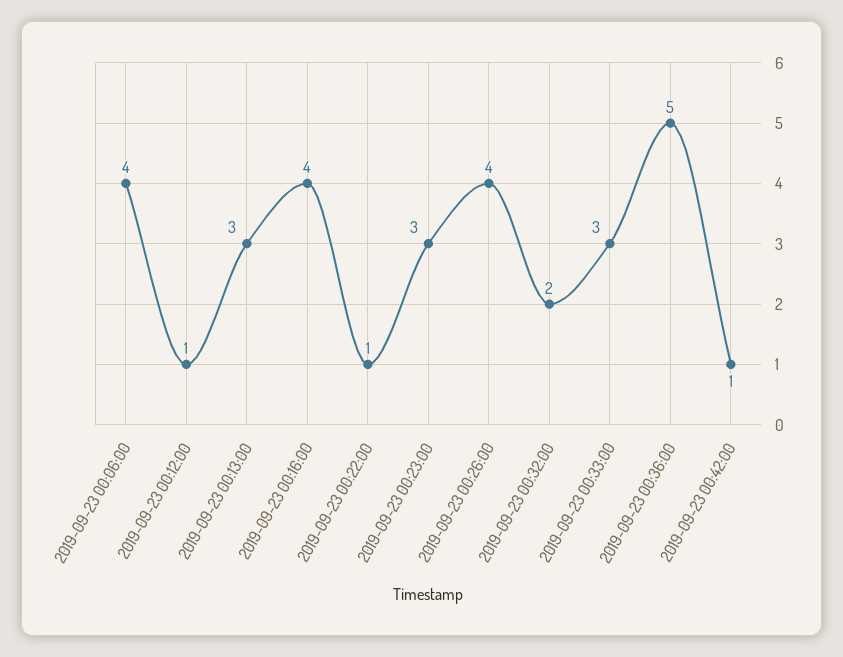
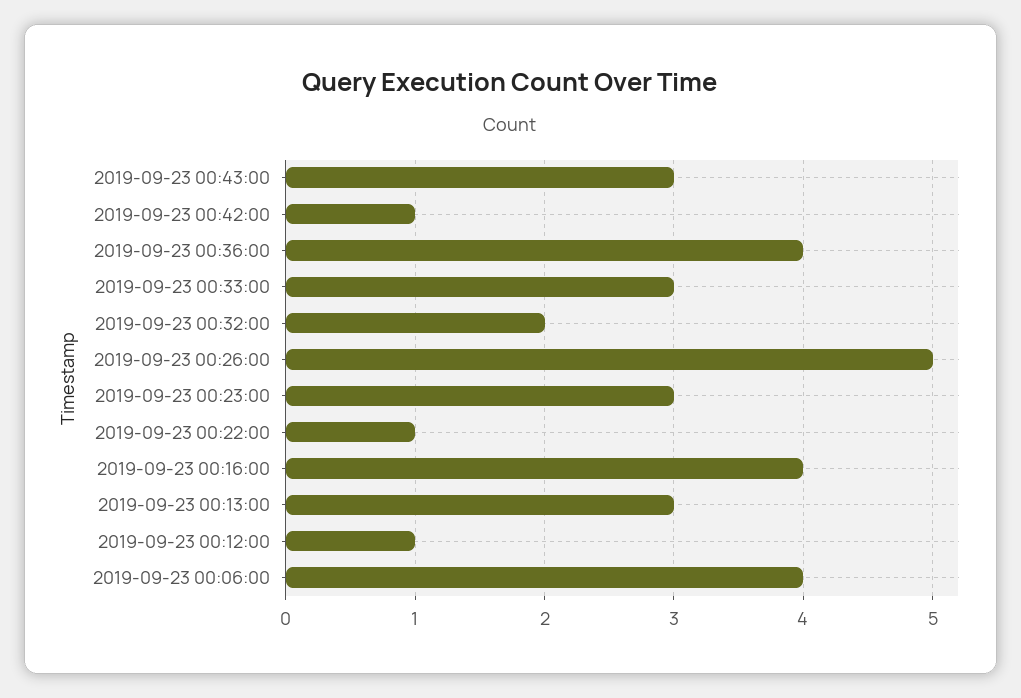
2019-09-23 00:26:00: 4 -> 5
2019-09-23 00:36:00: 5 -> 4
2019-09-23 00:43:00: none -> 3

